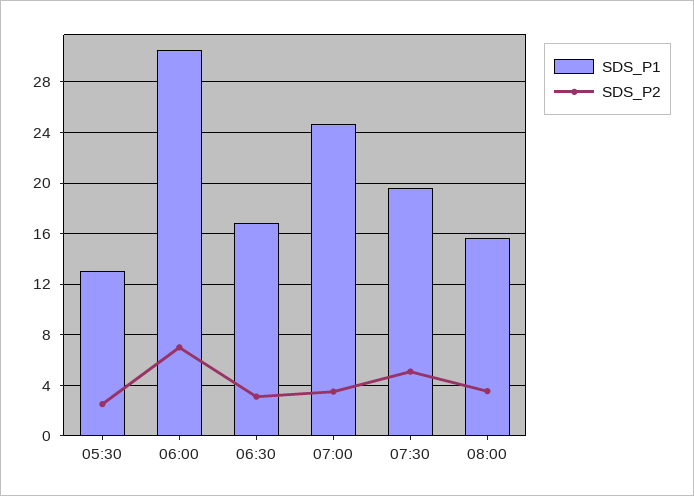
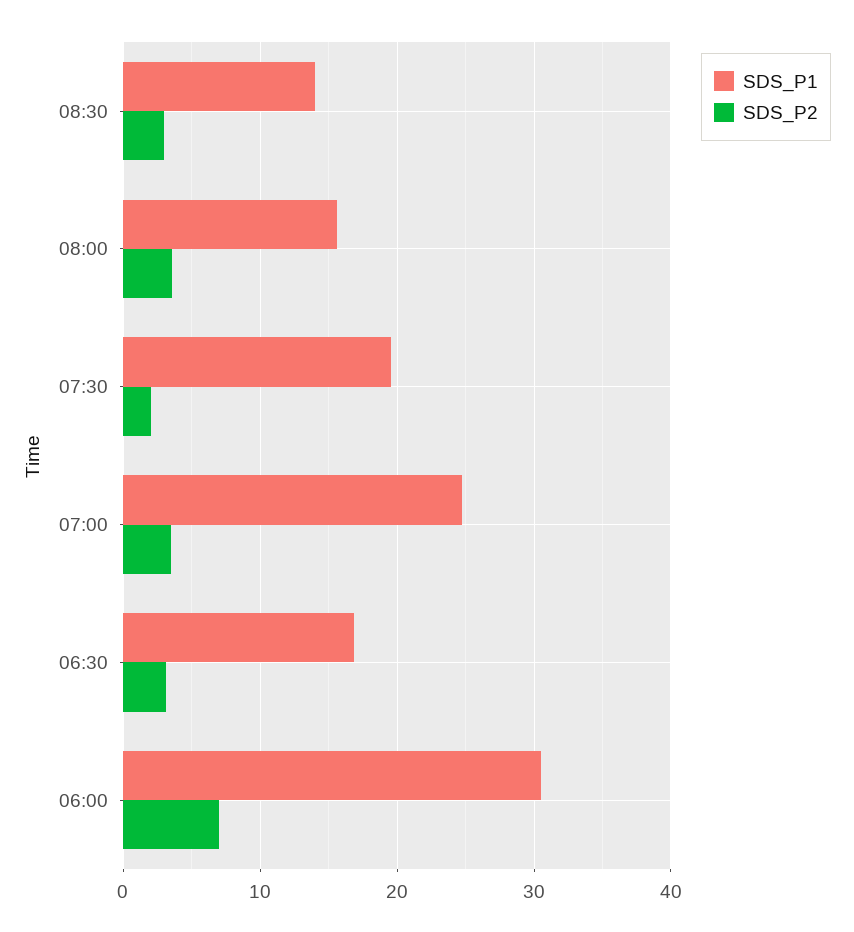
SDS_P1, 05:30: 13 -> none
SDS_P2, 05:30: 2.5 -> none
SDS_P2, 07:30: 5 -> 2
SDS_P1, 08:30: none -> 14
SDS_P2, 08:30: none -> 3

